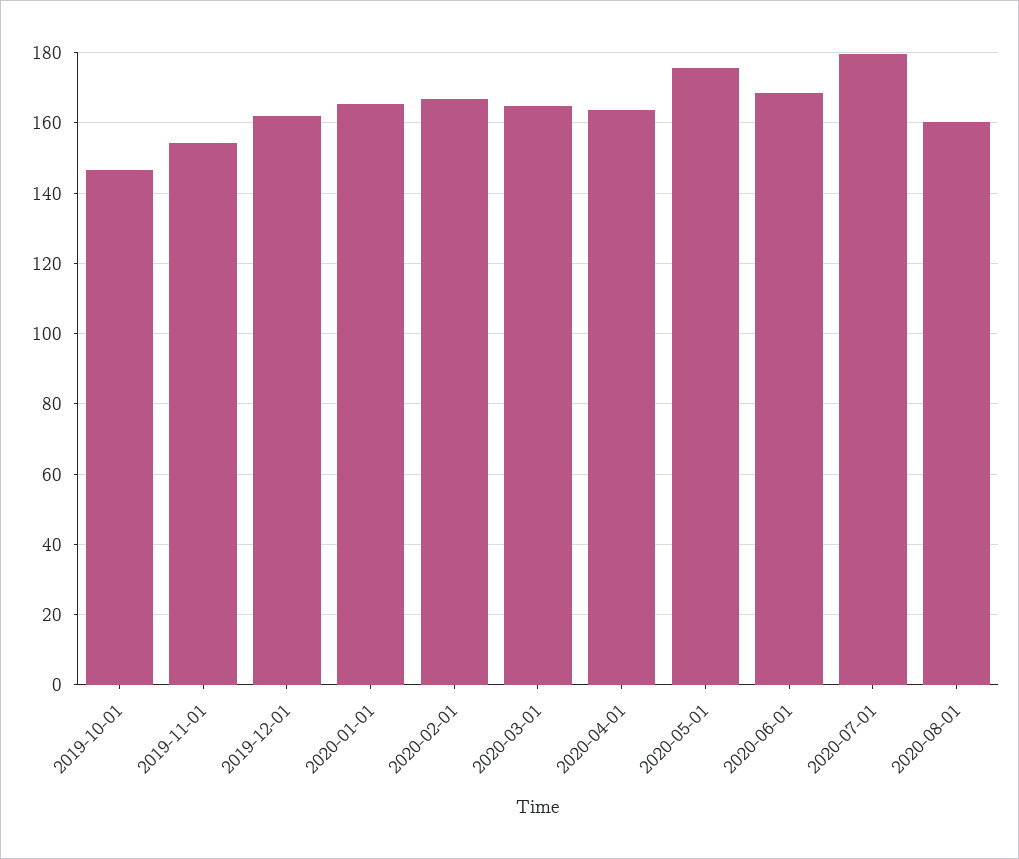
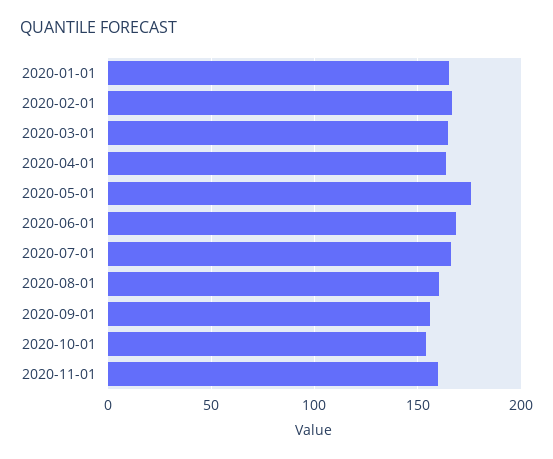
2019-10-01: 146 -> none
2019-11-01: 154 -> none
2019-12-01: 162 -> none
2020-07-01: 180 -> 165
2020-09-01: none -> 155
2020-10-01: none -> 155
2020-11-01: none -> 160

